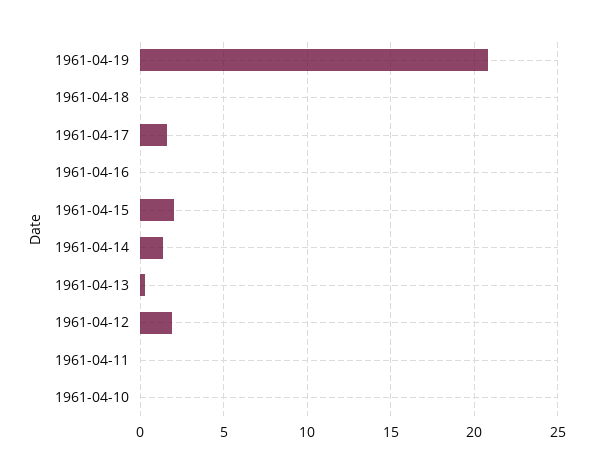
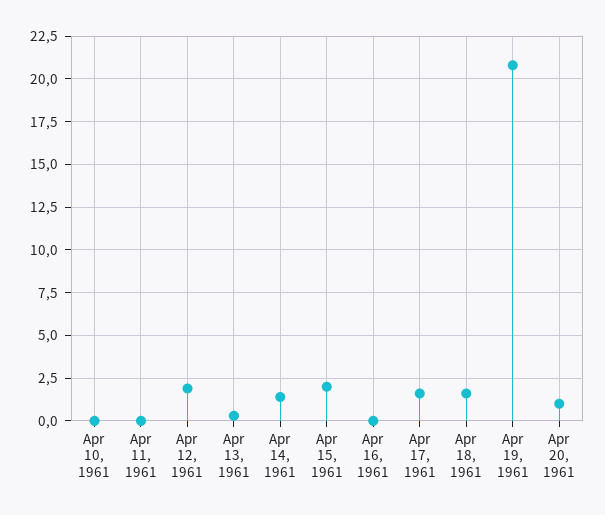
1961-04-18: 0 -> 1.5
Apr 20, 1961: none -> 1

